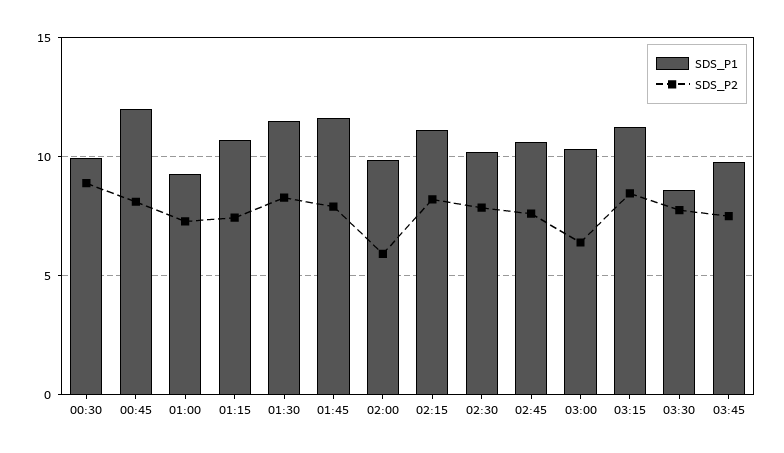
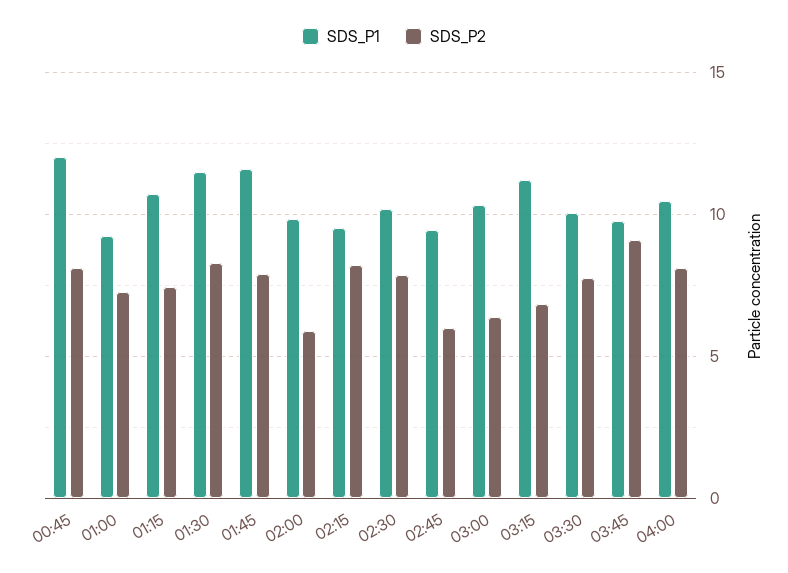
SDS_P1, 00:30: 10 -> none
SDS_P2, 00:30: 9 -> none
SDS_P1, 02:15: 11 -> 9.5
SDS_P1, 02:45: 10.5 -> 9.5
SDS_P2, 02:45: 7.5 -> 6
SDS_P2, 03:15: 8.5 -> 7
SDS_P1, 03:30: 8.5 -> 10
SDS_P2, 03:45: 7.5 -> 9
SDS_P1, 04:00: none -> 10.5
SDS_P2, 04:00: none -> 8

